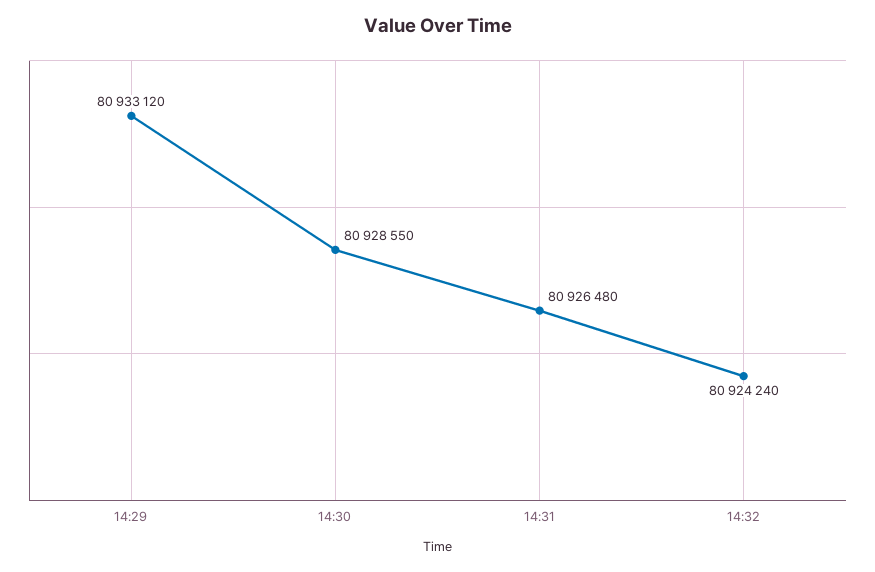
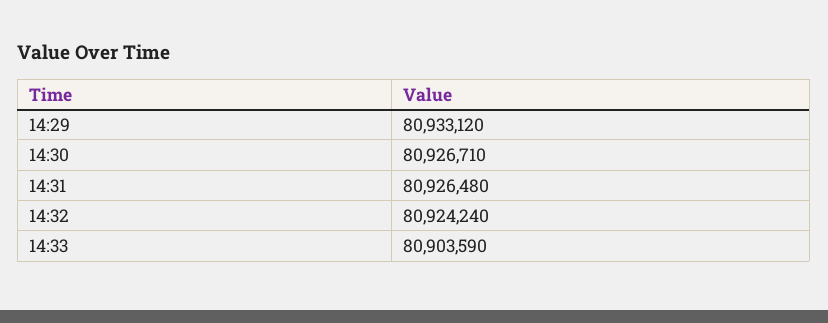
14:30: 80928550 -> 80926710
14:33: none -> 80903590

